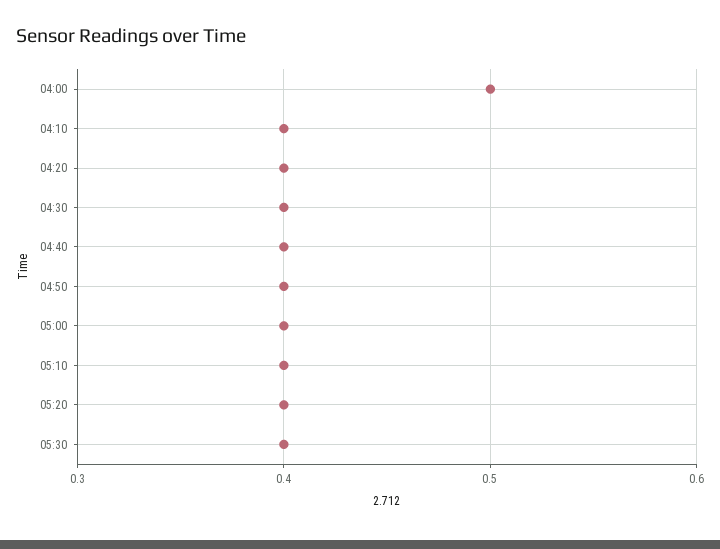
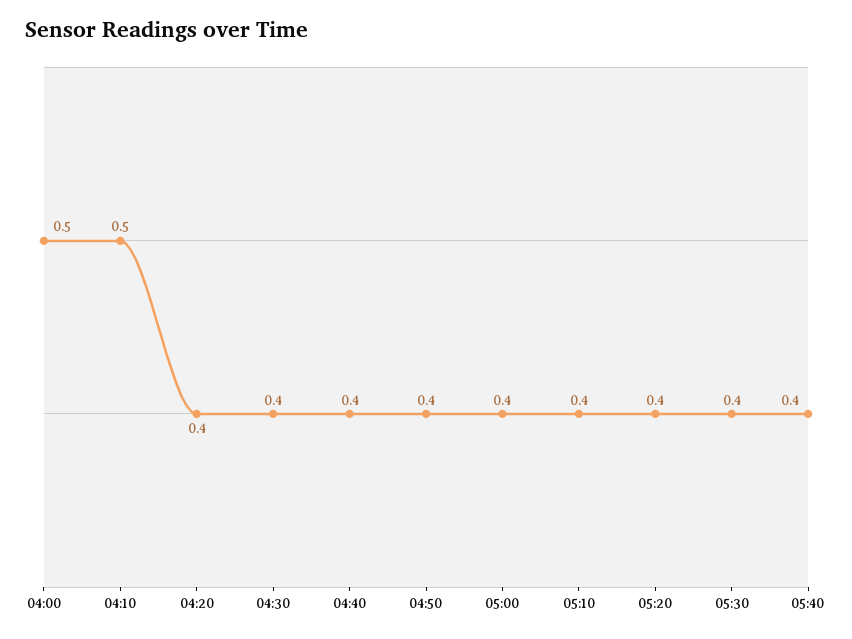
04:10: 0.4 -> 0.5
05:40: none -> 0.4

